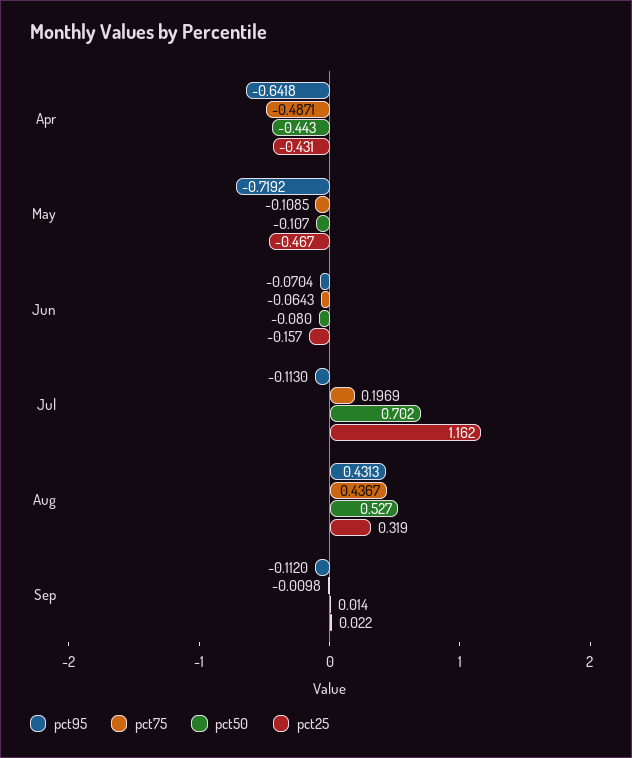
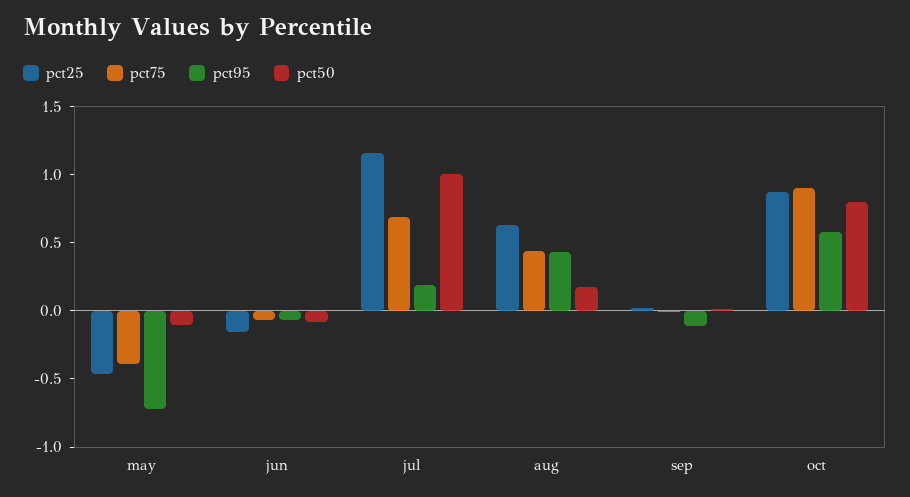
pct95, Apr: -0.6418 -> none
pct75, Apr: -0.4871 -> none
pct50, Apr: -0.443 -> none
pct25, Apr: -0.431 -> none
pct75, May: -0.1085 -> -0.4
pct95, Jul: -0.113 -> 0.2
pct75, Jul: 0.1969 -> 0.7
pct50, Jul: 0.702 -> 1
pct50, Aug: 0.527 -> 0.2
pct25, Aug: 0.319 -> 0.6
pct25, oct: none -> 0.9
pct75, oct: none -> 0.9
pct95, oct: none -> 0.6
pct50, oct: none -> 0.8

